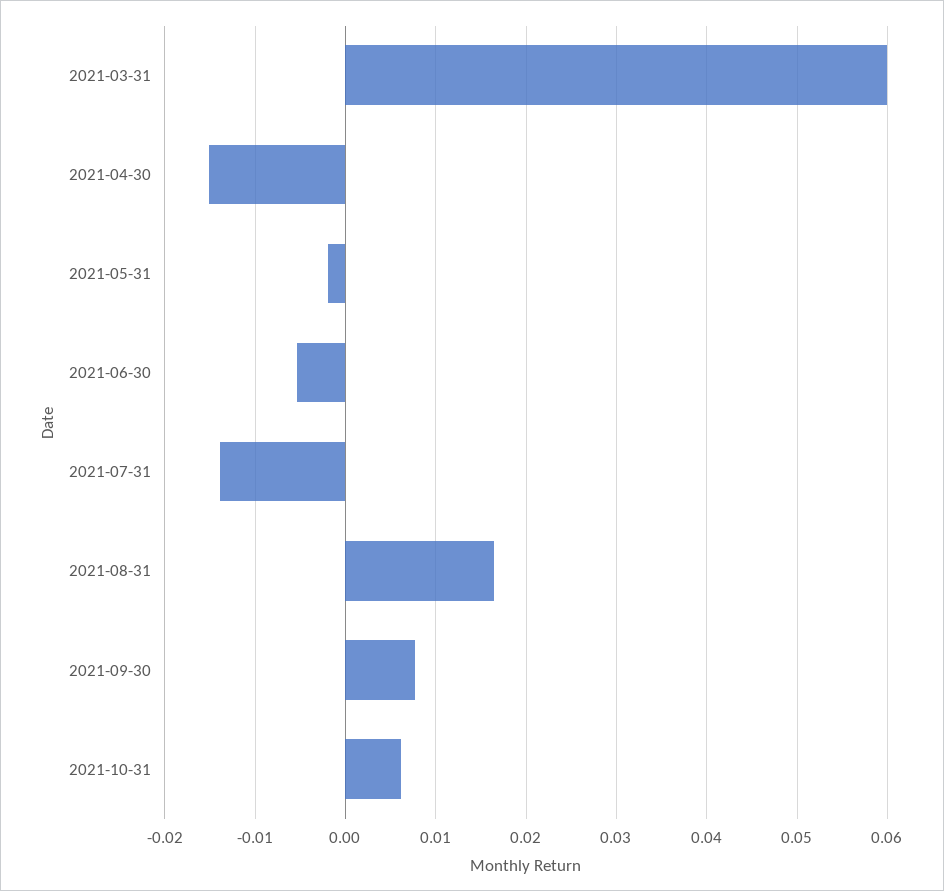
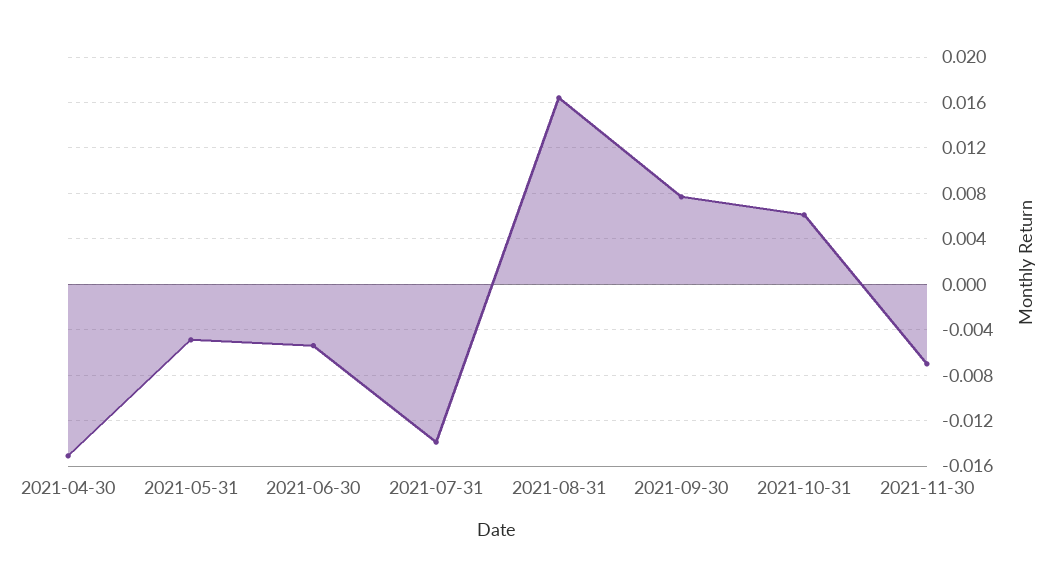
2021-03-31: 0.06 -> none
2021-05-31: -0.002 -> -0.005
2021-11-30: none -> -0.007

